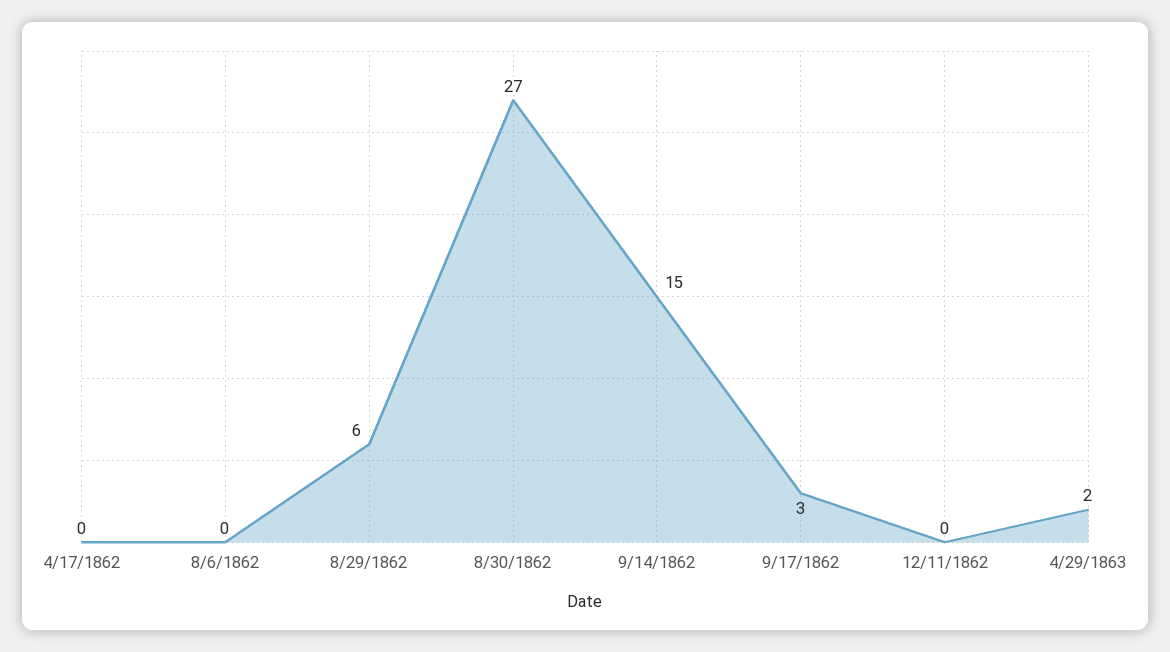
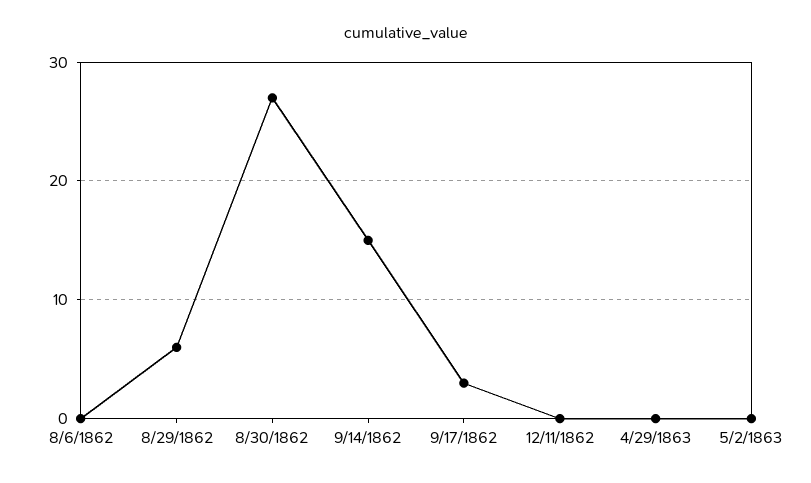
4/17/1862: 0 -> none
4/29/1863: 2 -> 0
5/2/1863: none -> 0

